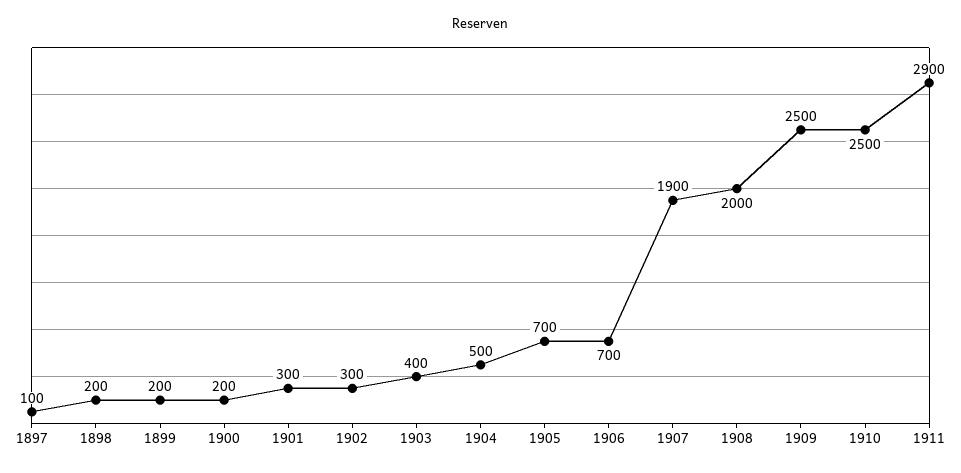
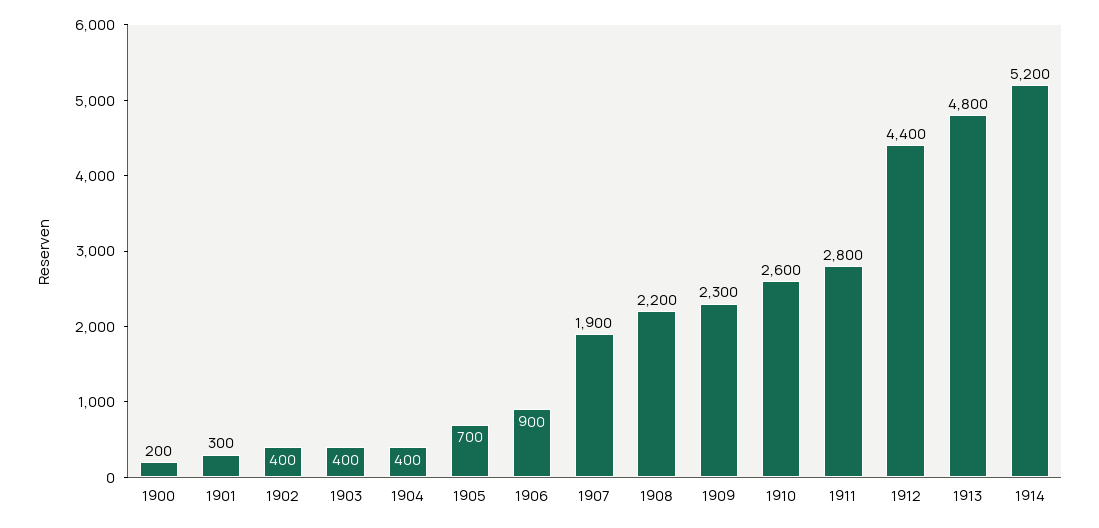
1897: 100 -> none
1898: 200 -> none
1899: 200 -> none
1902: 300 -> 400
1904: 500 -> 400
1906: 700 -> 900
1908: 2000 -> 2200
1909: 2500 -> 2300
1910: 2500 -> 2600
1911: 2900 -> 2800
1912: none -> 4400
1913: none -> 4800
1914: none -> 5200

